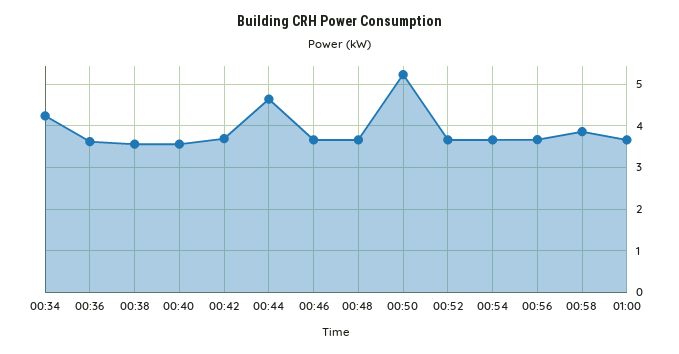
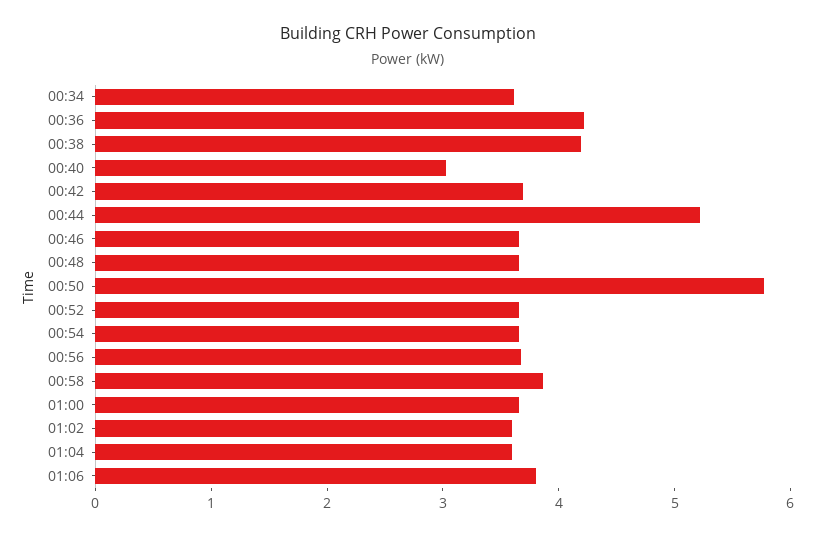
00:34: 4.2 -> 3.6
00:36: 3.6 -> 4.2
00:38: 3.6 -> 4.2
00:40: 3.6 -> 3
00:44: 4.6 -> 5.2
00:50: 5.2 -> 5.8
01:02: none -> 3.6
01:04: none -> 3.6
01:06: none -> 3.8

